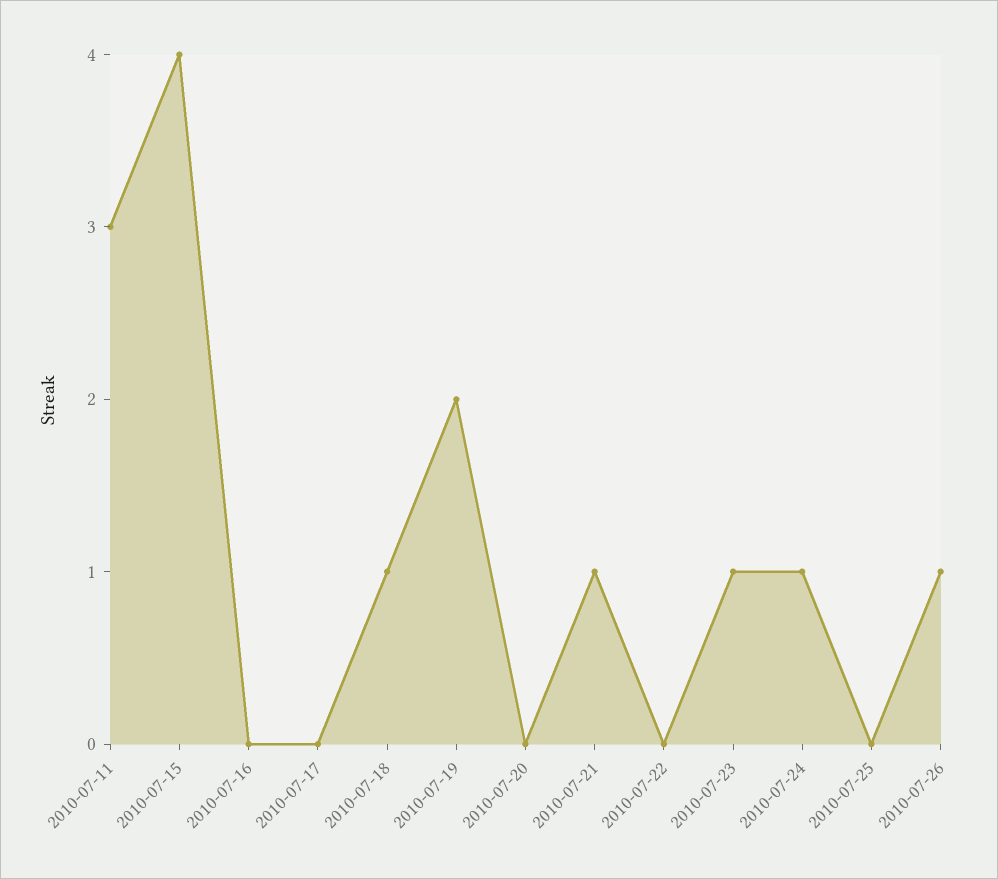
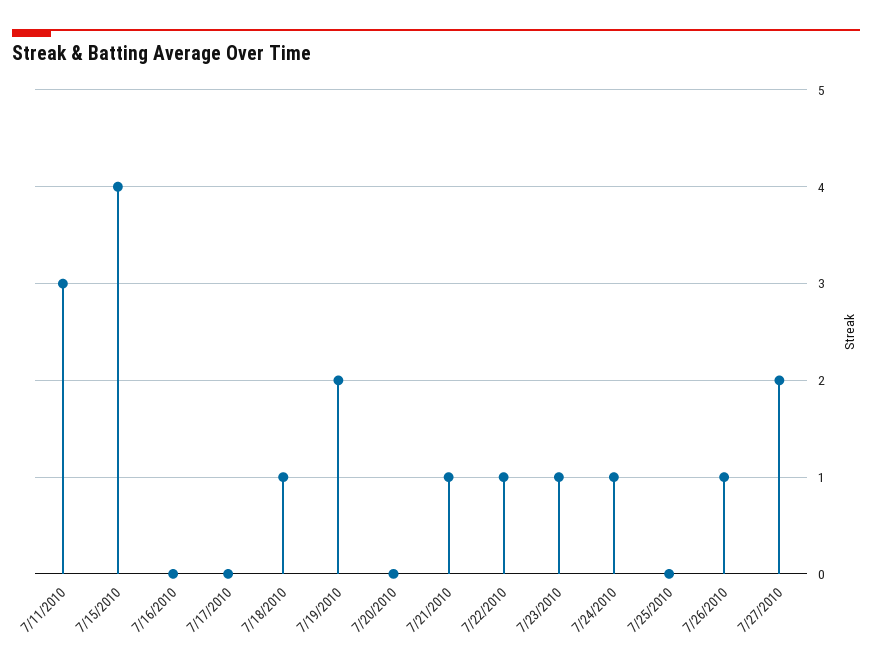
2010-07-22: 0 -> 1
7/27/2010: none -> 2

